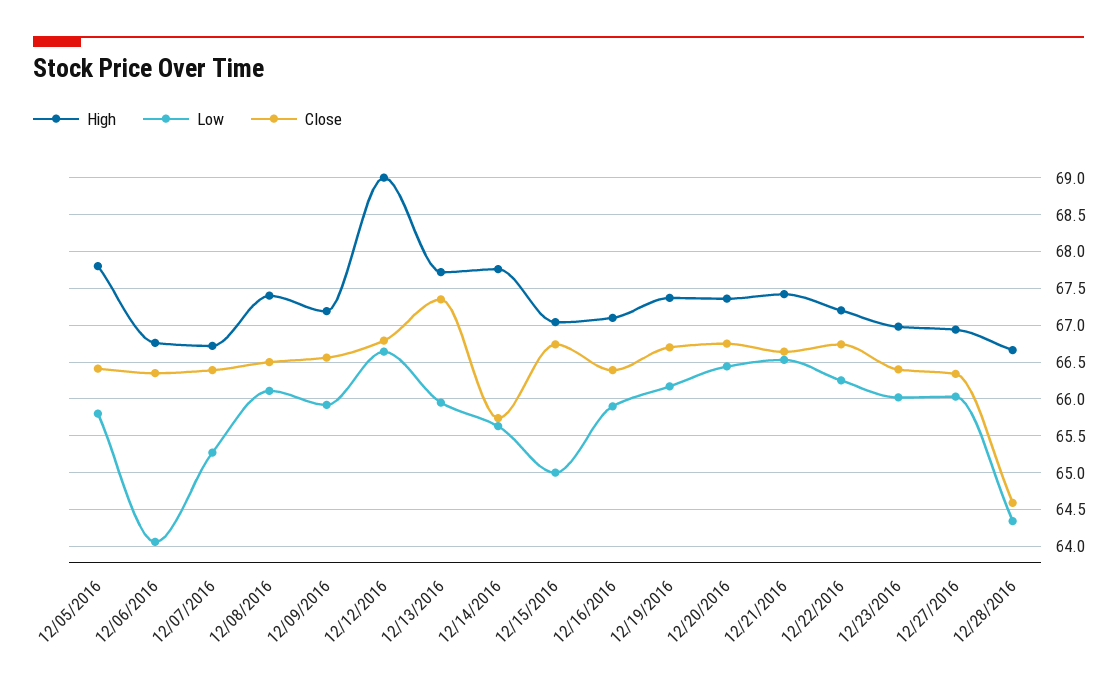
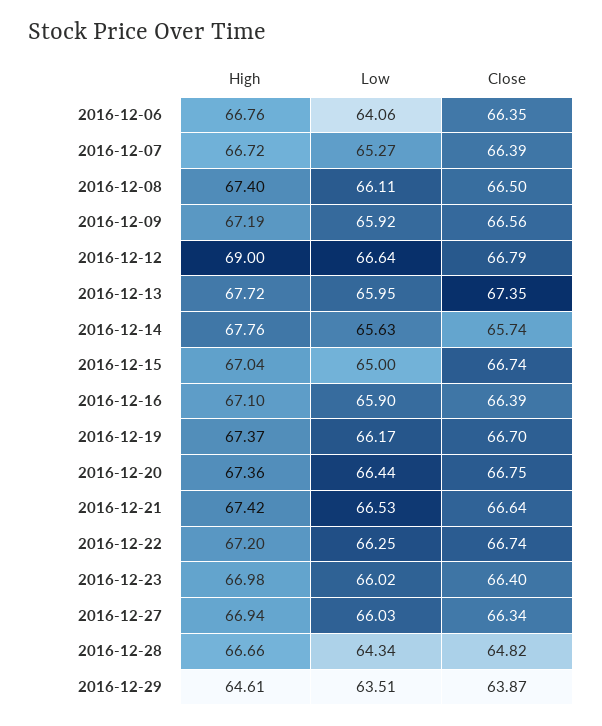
High, 12/05/2016: 67.8 -> none
Low, 12/05/2016: 65.8 -> none
Close, 12/05/2016: 66.4 -> none
Close, 12/28/2016: 64.6 -> 64.82
High, 2016-12-29: none -> 64.61
Low, 2016-12-29: none -> 63.51
Close, 2016-12-29: none -> 63.87

